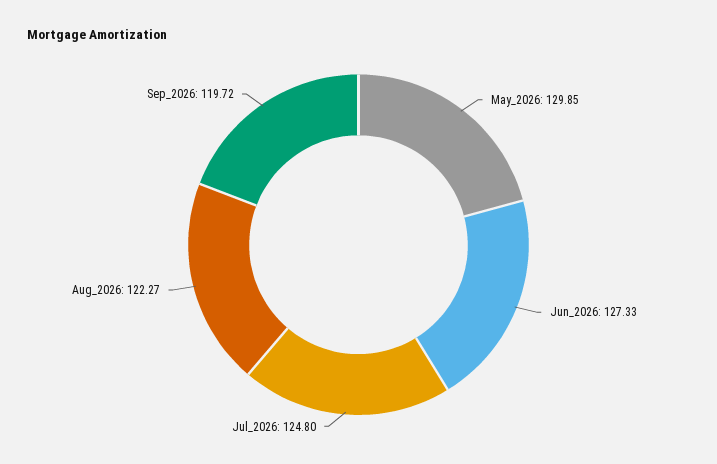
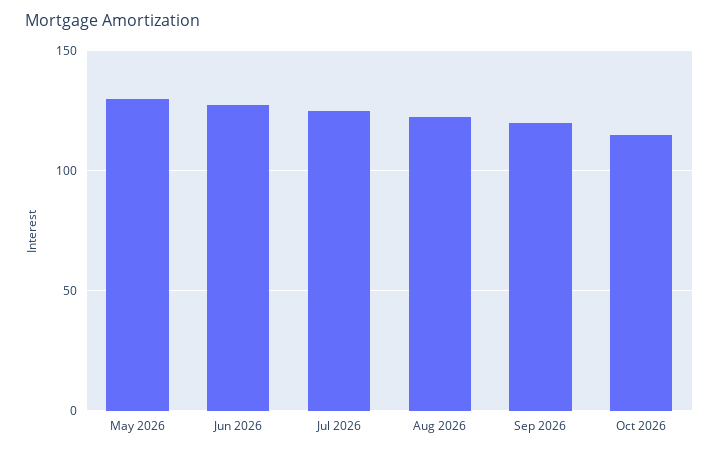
Oct 2026: none -> 115

